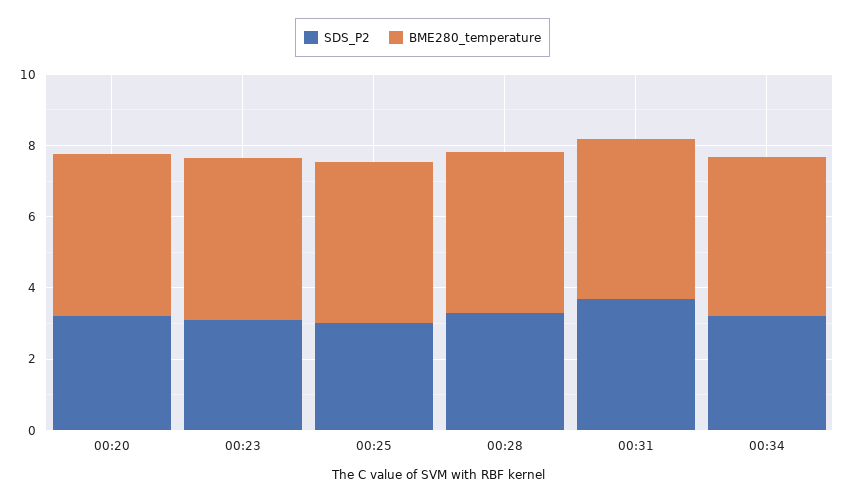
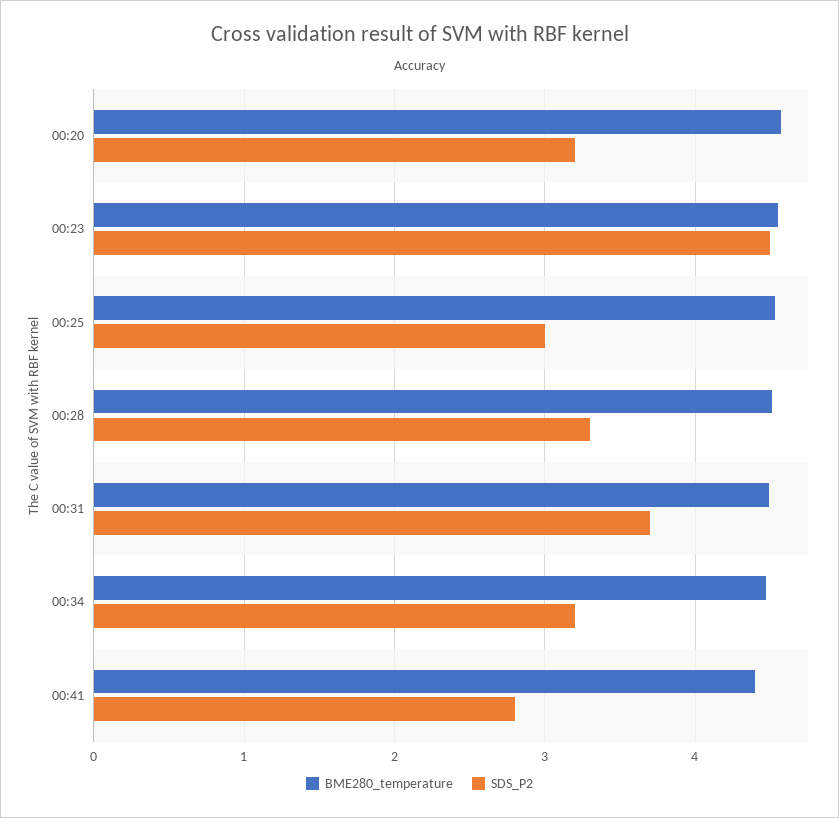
SDS_P2, 00:23: 3 -> 4.5
BME280_temperature, 00:41: none -> 4.4
SDS_P2, 00:41: none -> 2.8

